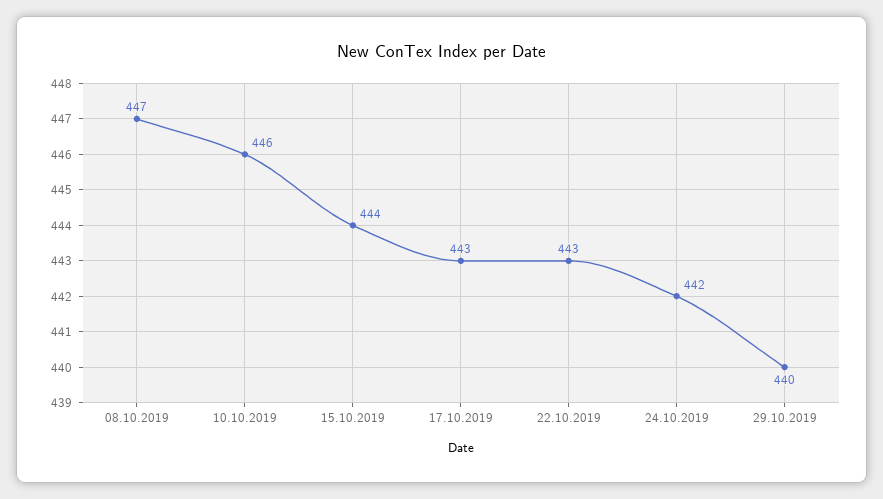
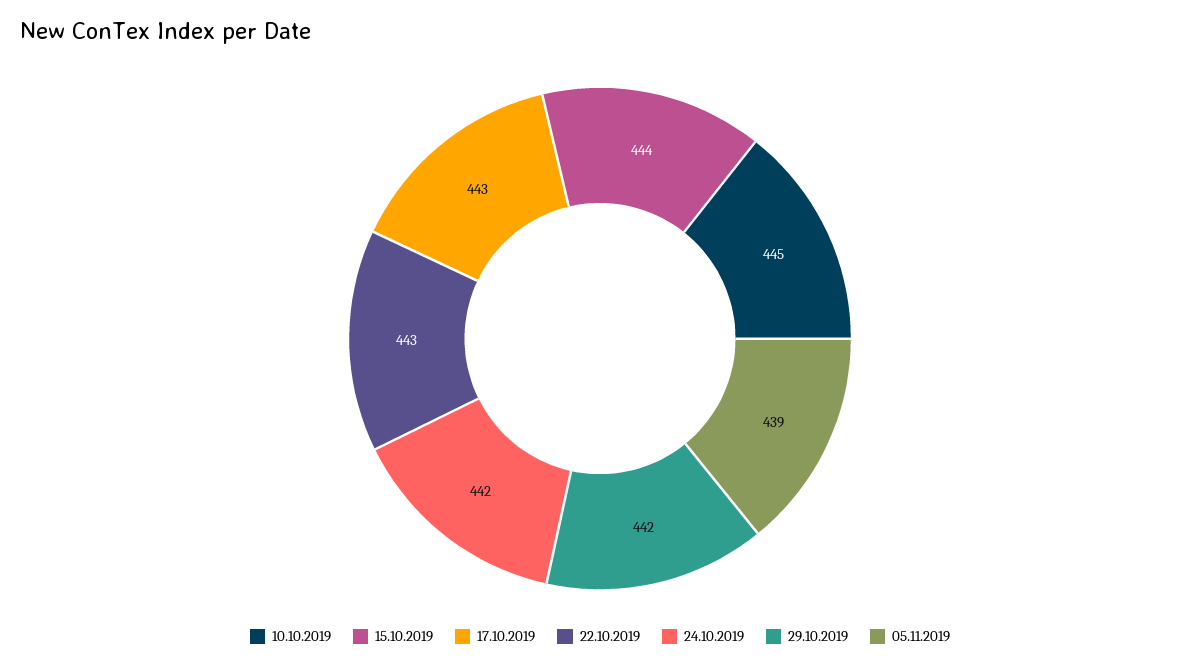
08.10.2019: 447 -> none
10.10.2019: 446 -> 445
29.10.2019: 440 -> 442
05.11.2019: none -> 439

